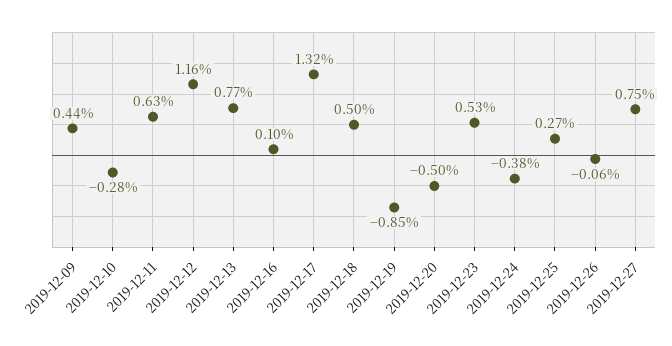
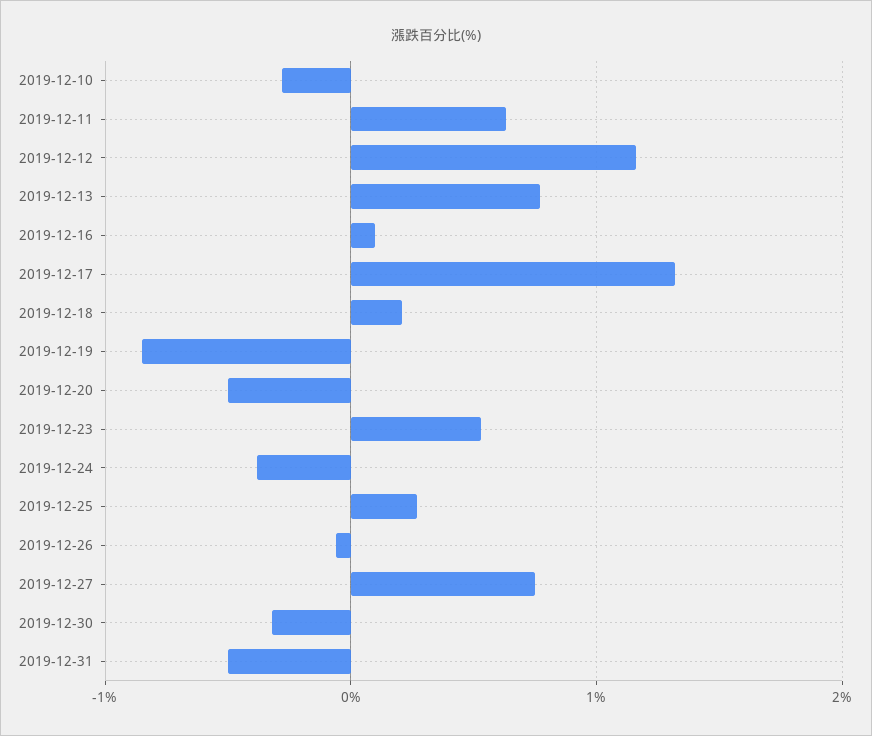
2019-12-09: 0.44 -> none
2019-12-18: 0.5 -> 0.2
2019-12-30: none -> -0.3
2019-12-31: none -> -0.5

